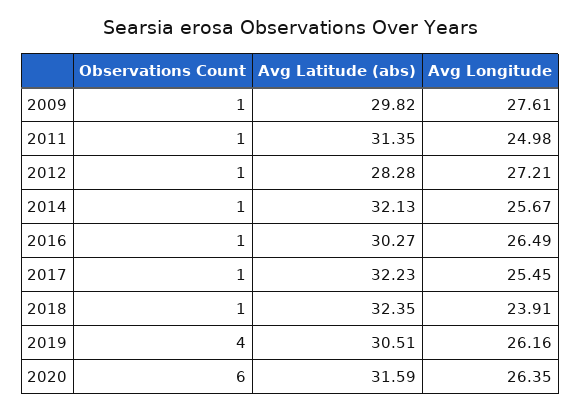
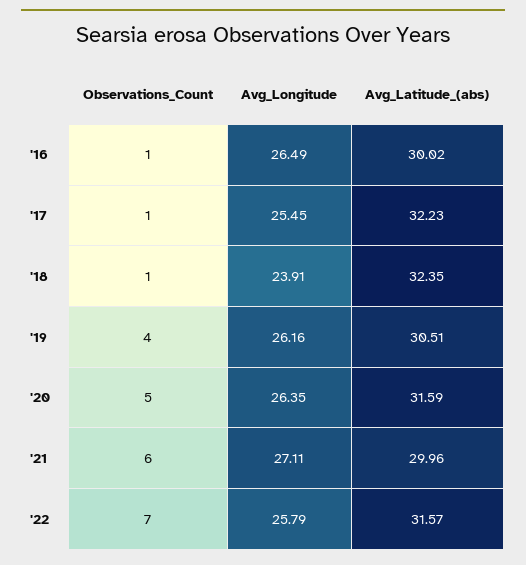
Observations Count, 2009: 1 -> none
Avg Latitude (abs), 2009: 29.82 -> none
Avg Longitude, 2009: 27.61 -> none
Observations Count, 2011: 1 -> none
Avg Latitude (abs), 2011: 31.35 -> none
Avg Longitude, 2011: 24.98 -> none
Observations Count, 2012: 1 -> none
Avg Latitude (abs), 2012: 28.28 -> none
Avg Longitude, 2012: 27.21 -> none
Observations Count, 2014: 1 -> none
Avg Latitude (abs), 2014: 32.13 -> none
Avg Longitude, 2014: 25.67 -> none
Avg Latitude (abs), 2016: 30.27 -> 30.02
Observations Count, 2020: 6 -> 5
Observations Count, '21: none -> 6
Avg Longitude, '21: none -> 27.11
Avg Latitude (abs), '21: none -> 29.96
Observations Count, '22: none -> 7
Avg Longitude, '22: none -> 25.79
Avg Latitude (abs), '22: none -> 31.57

